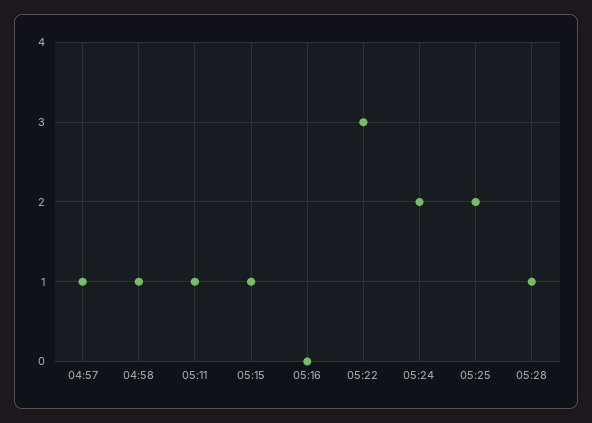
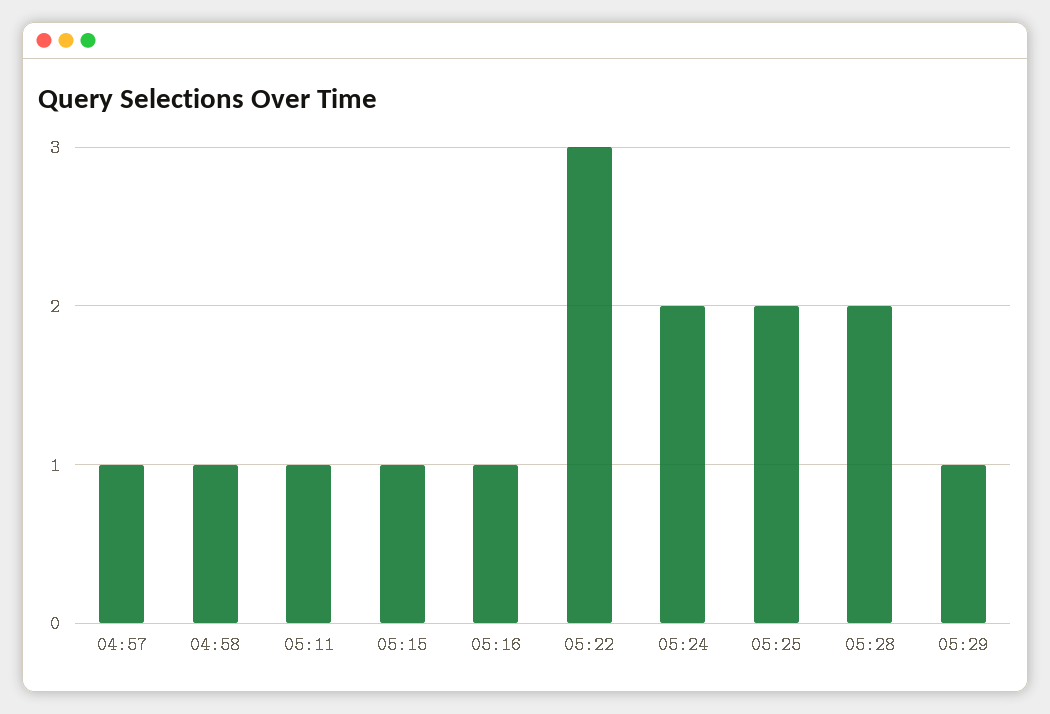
05:16: 0 -> 1
05:28: 1 -> 2
05:29: none -> 1

